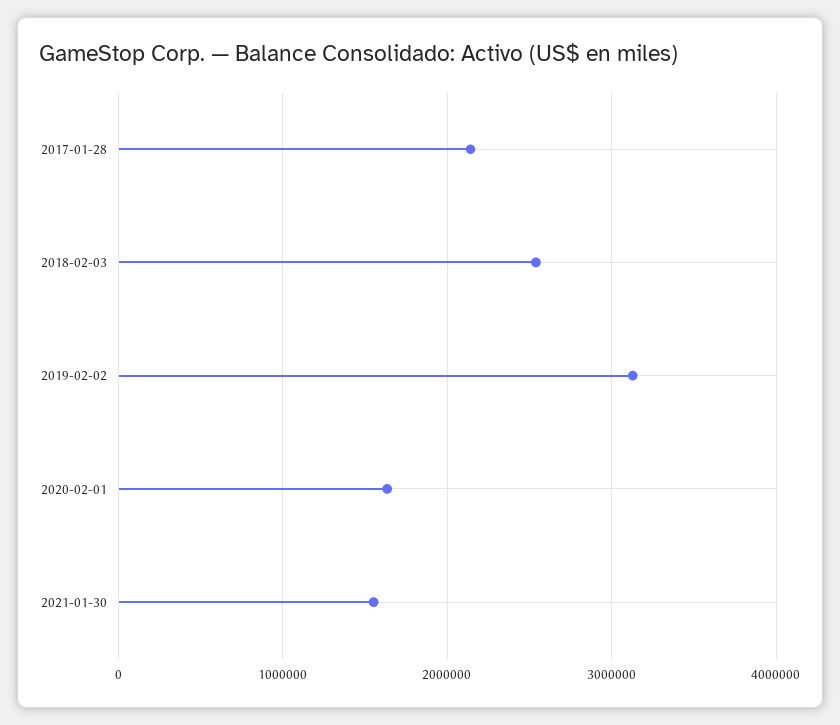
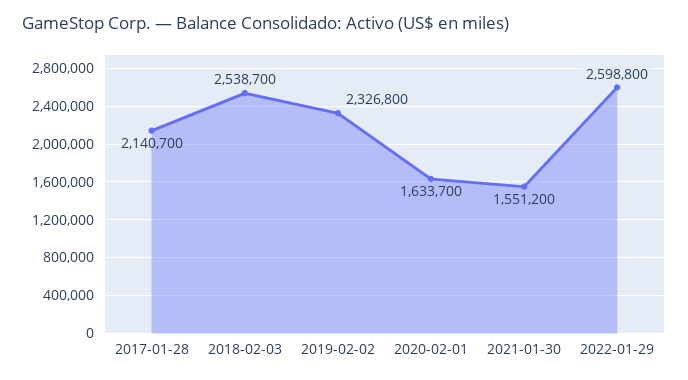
2019-02-02: 3100000 -> 2326800
2022-01-29: none -> 2598800

